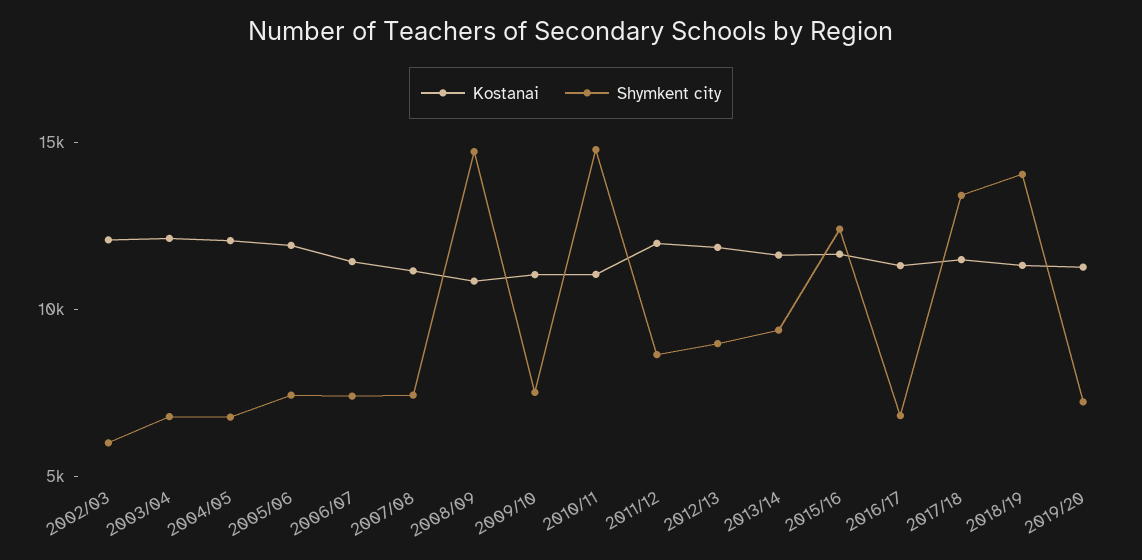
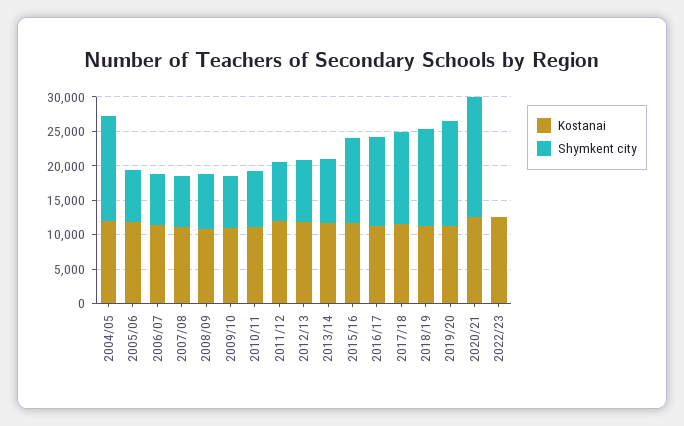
Kostanai, 2002/03: 12000 -> none
Shymkent city, 2002/03: 6000 -> none
Kostanai, 2003/04: 12000 -> none
Shymkent city, 2003/04: 7000 -> none
Shymkent city, 2004/05: 7000 -> 15000
Shymkent city, 2008/09: 15000 -> 7500
Shymkent city, 2010/11: 15000 -> 7500
Shymkent city, 2016/17: 7000 -> 12500
Shymkent city, 2019/20: 7000 -> 15000
Kostanai, 2020/21: none -> 12500
Shymkent city, 2020/21: none -> 17500
Kostanai, 2022/23: none -> 12500
Shymkent city, 2022/23: none -> 0

